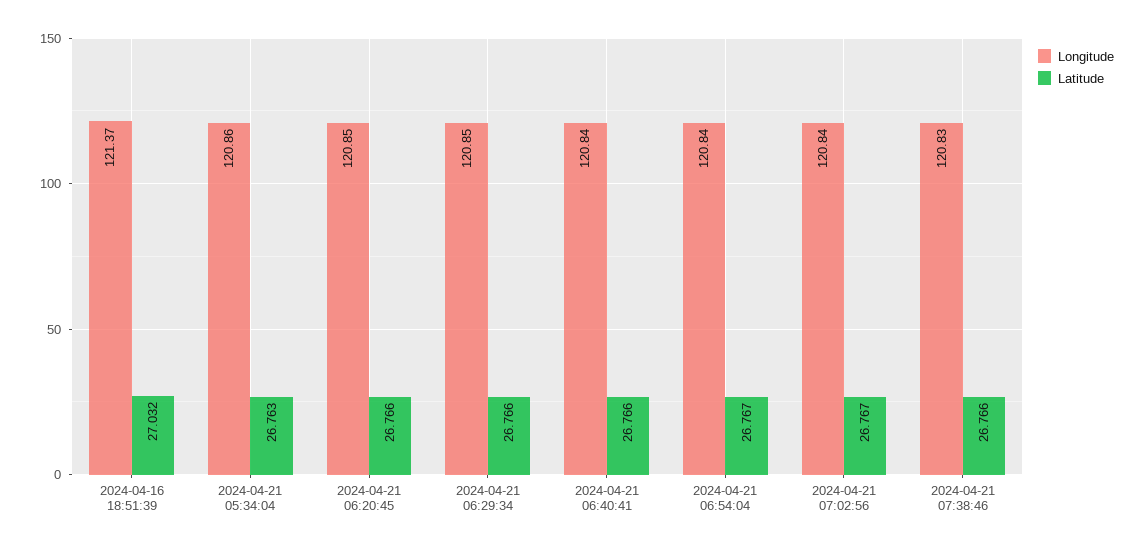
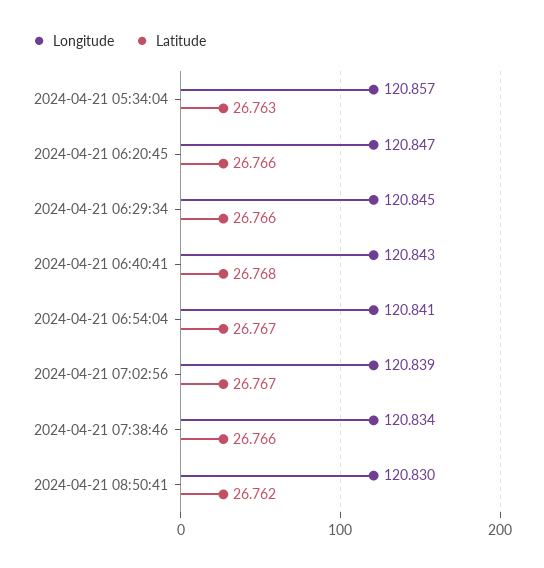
Longitude, 2024-04-16 18:51:39: 121.37 -> none
Latitude, 2024-04-16 18:51:39: 27.032 -> none
Latitude, 2024-04-21 06:40:41: 26.766 -> 26.768
Longitude, 2024-04-21 08:50:41: none -> 120.83
Latitude, 2024-04-21 08:50:41: none -> 26.762

